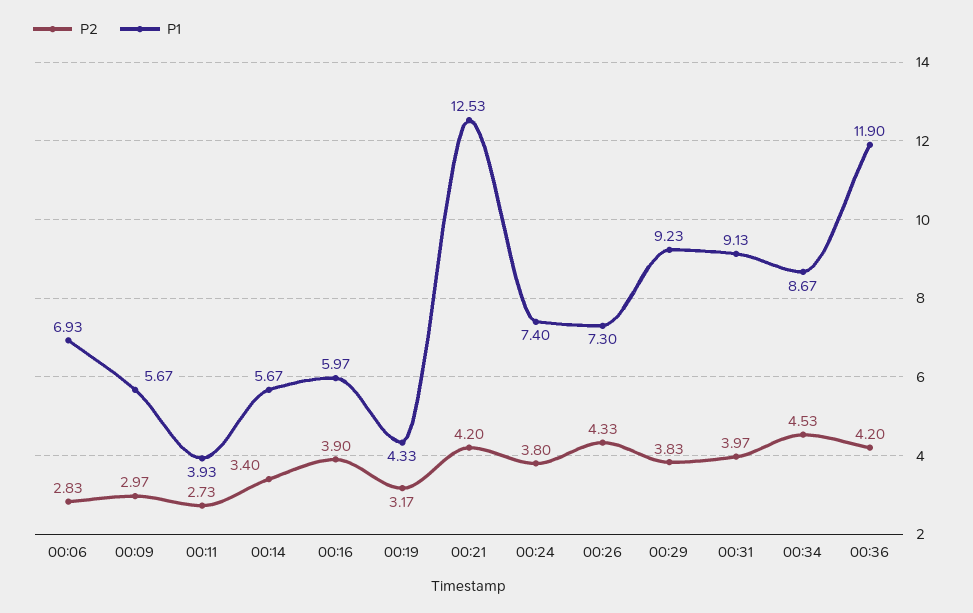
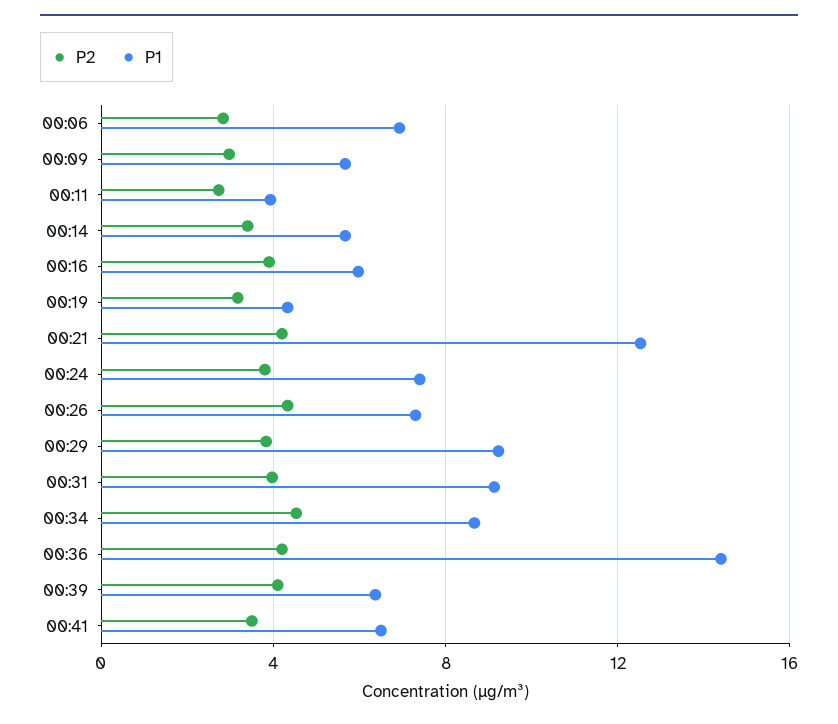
P1, 00:36: 11.9 -> 14.5
P2, 00:39: none -> 4
P1, 00:39: none -> 6.5
P2, 00:41: none -> 3.5
P1, 00:41: none -> 6.5

